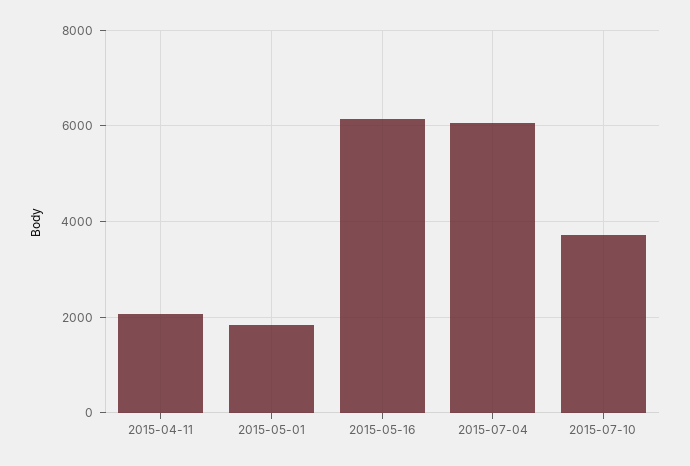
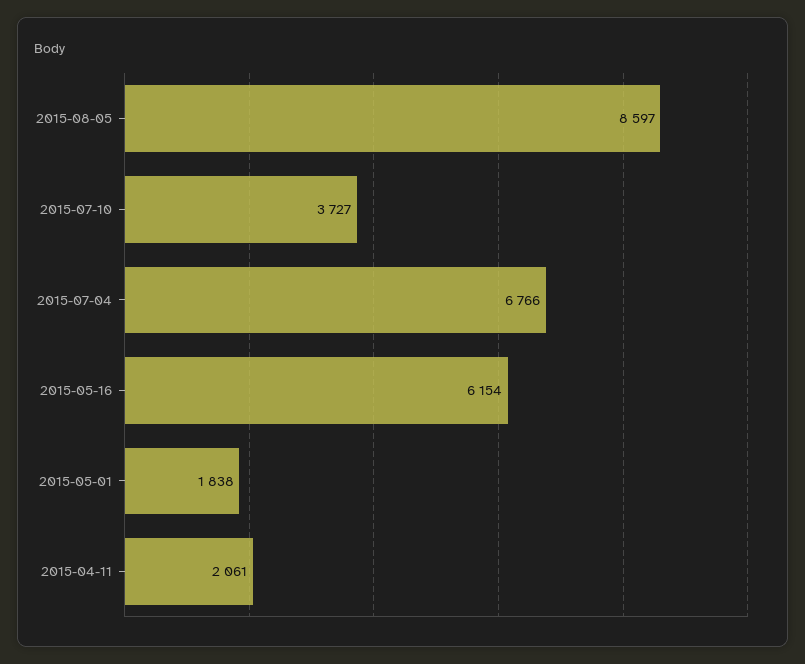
2015-07-04: 6000 -> 6766
2015-08-05: none -> 8597

